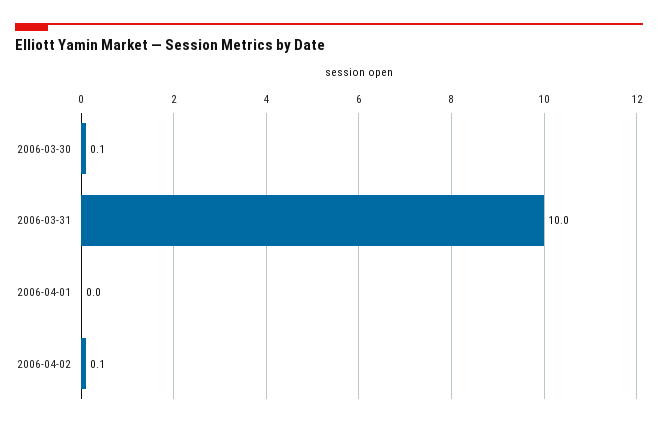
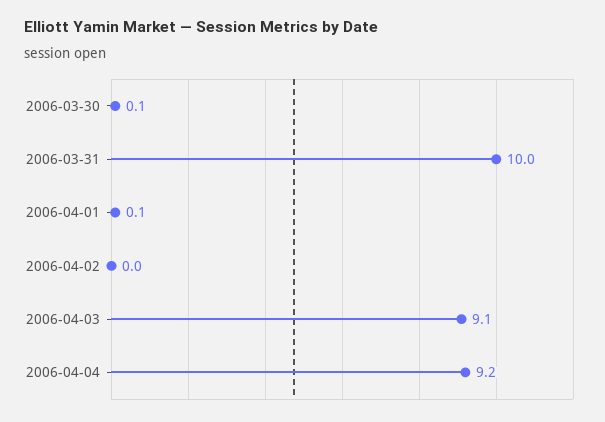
2006-04-01: 0 -> 0.1
2006-04-02: 0.1 -> 0
2006-04-03: none -> 9.1
2006-04-04: none -> 9.2

